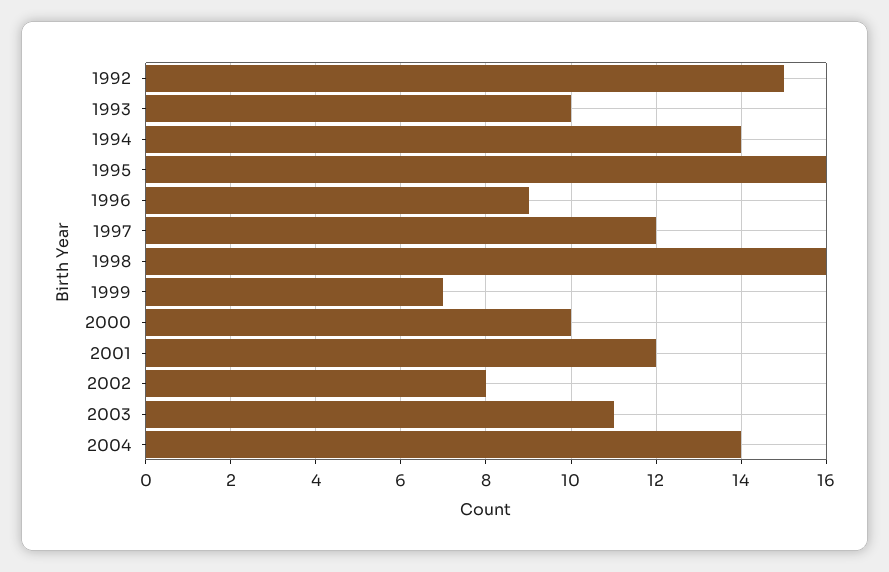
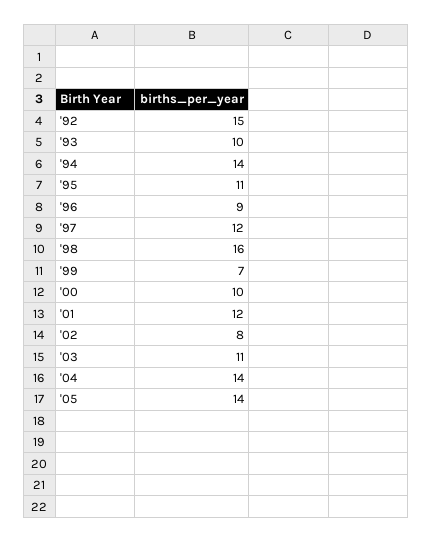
1995: 16 -> 11
'05: none -> 14

